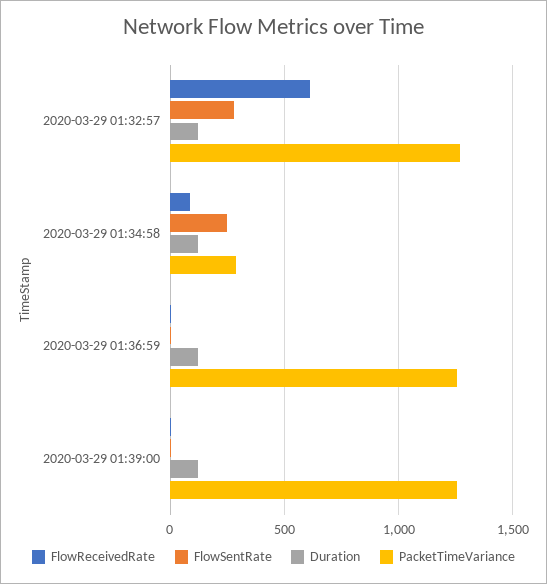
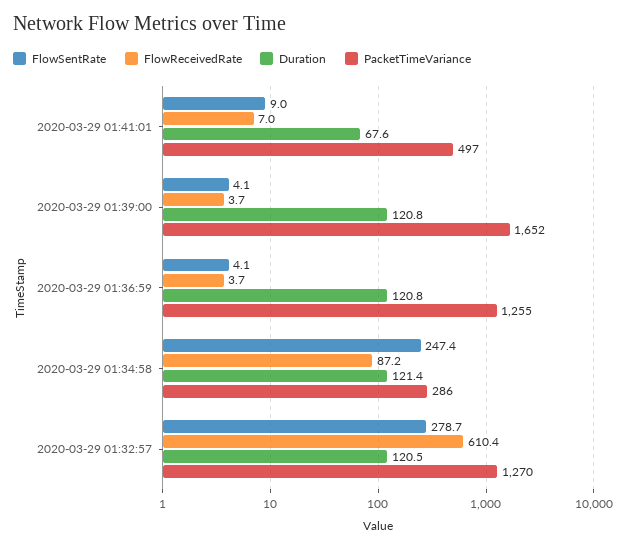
PacketTimeVariance, 2020-03-29 01:39:00: 1250 -> 1652
FlowSentRate, 2020-03-29 01:41:01: none -> 9
FlowReceivedRate, 2020-03-29 01:41:01: none -> 7
Duration, 2020-03-29 01:41:01: none -> 67.6
PacketTimeVariance, 2020-03-29 01:41:01: none -> 497

